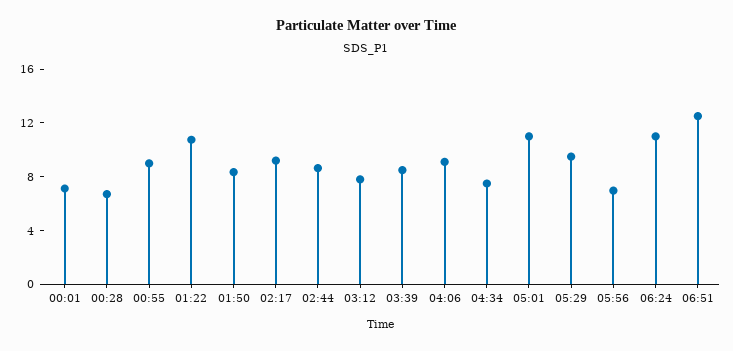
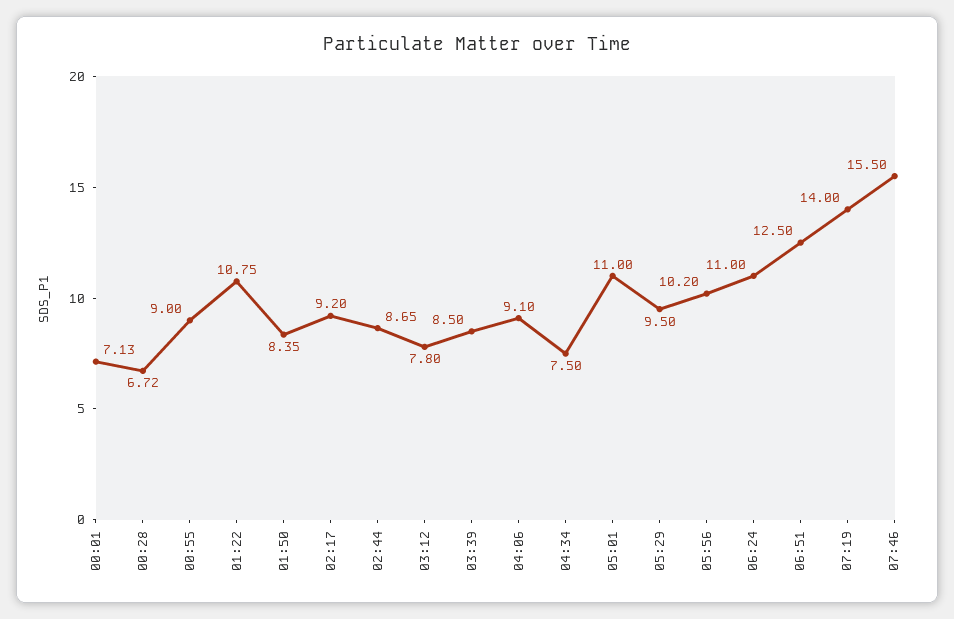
05:56: 7 -> 10.2
07:19: none -> 14
07:46: none -> 15.5

